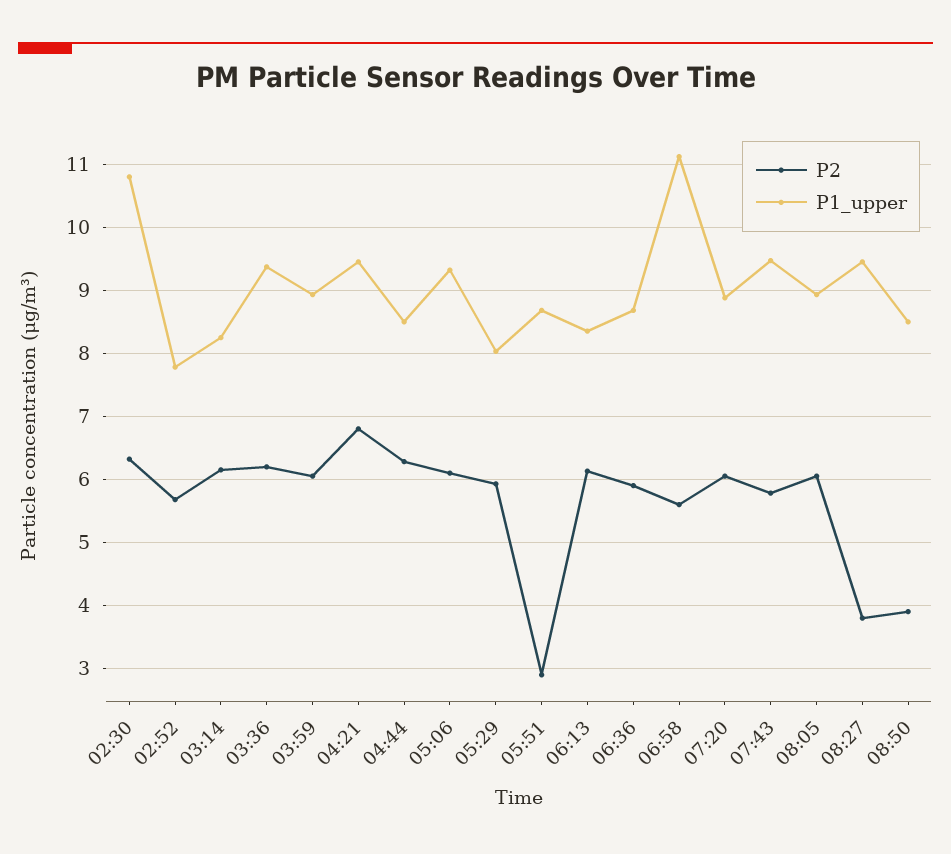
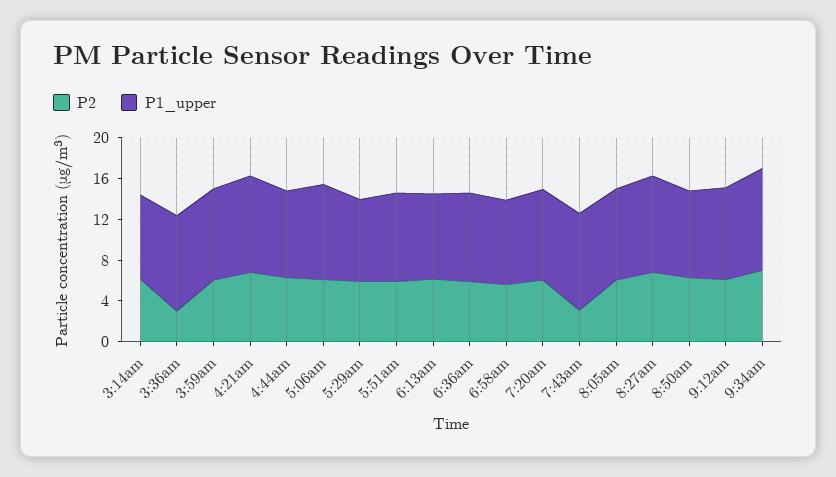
P2, 02:30: 6.3 -> none
P1_upper, 02:30: 10.8 -> none
P2, 02:52: 5.7 -> none
P1_upper, 02:52: 7.8 -> none
P2, 03:36: 6.2 -> 3
P2, 05:51: 2.9 -> 6
P1_upper, 06:58: 11.1 -> 8
P2, 07:43: 5.8 -> 3
P2, 08:27: 3.8 -> 7
P2, 08:50: 3.9 -> 6
P2, 9:12am: none -> 6
P1_upper, 9:12am: none -> 9
P2, 9:34am: none -> 7
P1_upper, 9:34am: none -> 10

